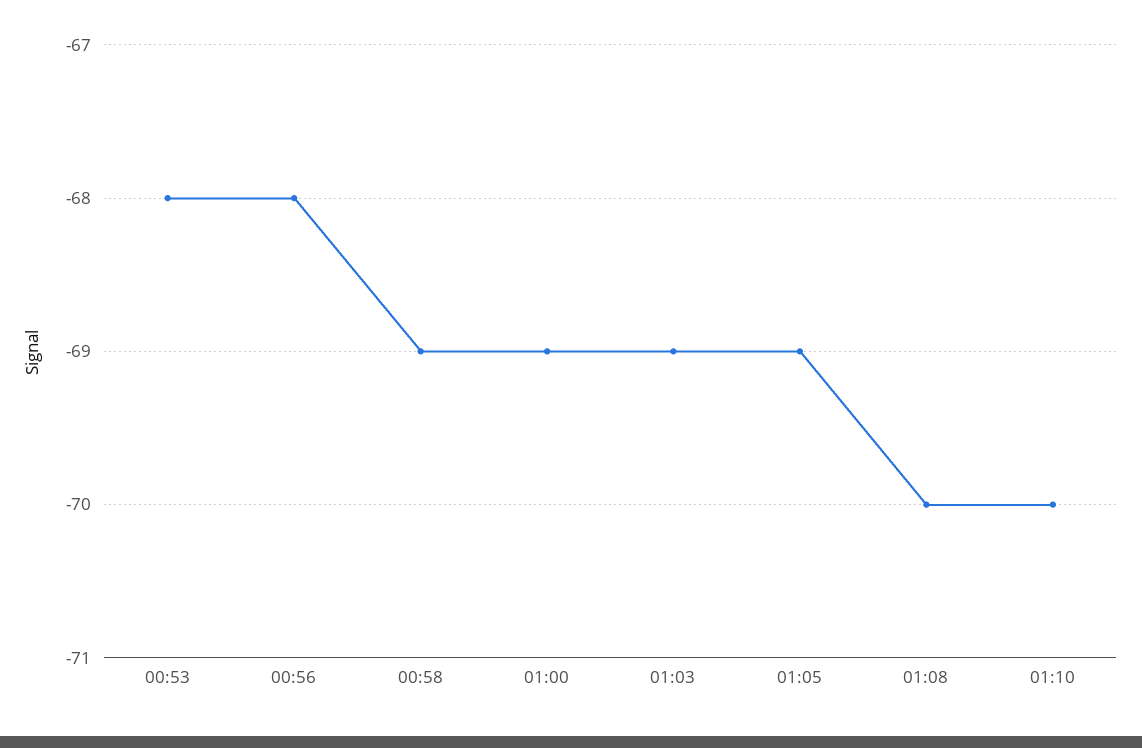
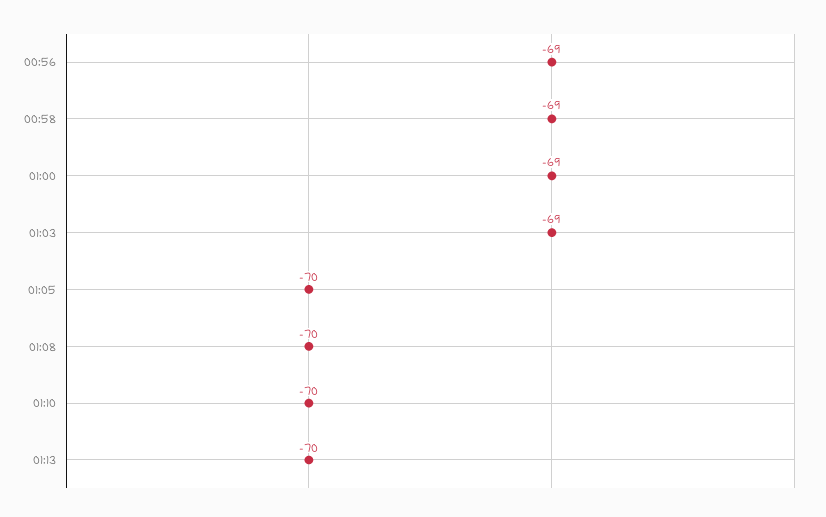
00:53: -68 -> none
00:56: -68 -> -69
01:05: -69 -> -70
01:13: none -> -70

